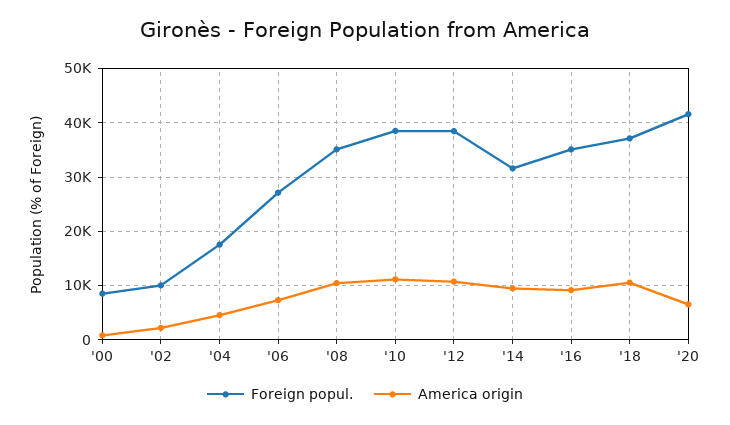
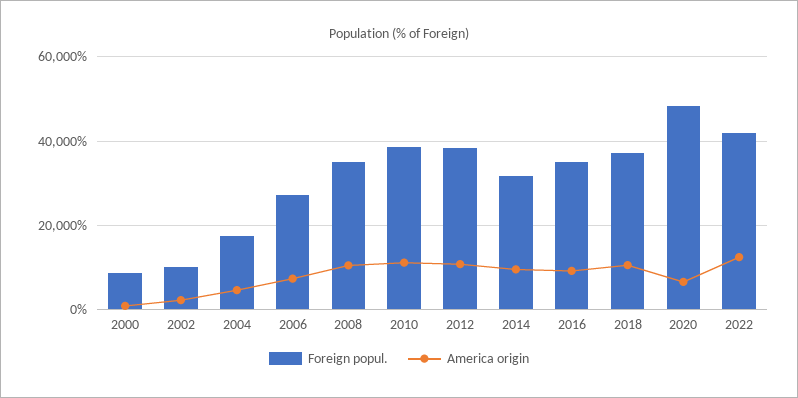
Foreign popul., '20: 42000 -> 48000
Foreign popul., 2022: none -> 42000
America origin, 2022: none -> 12000

